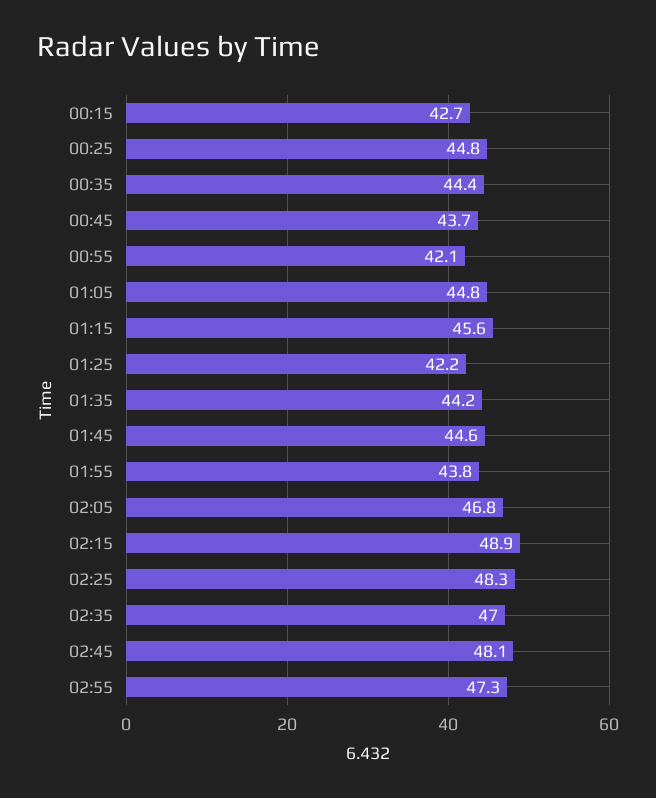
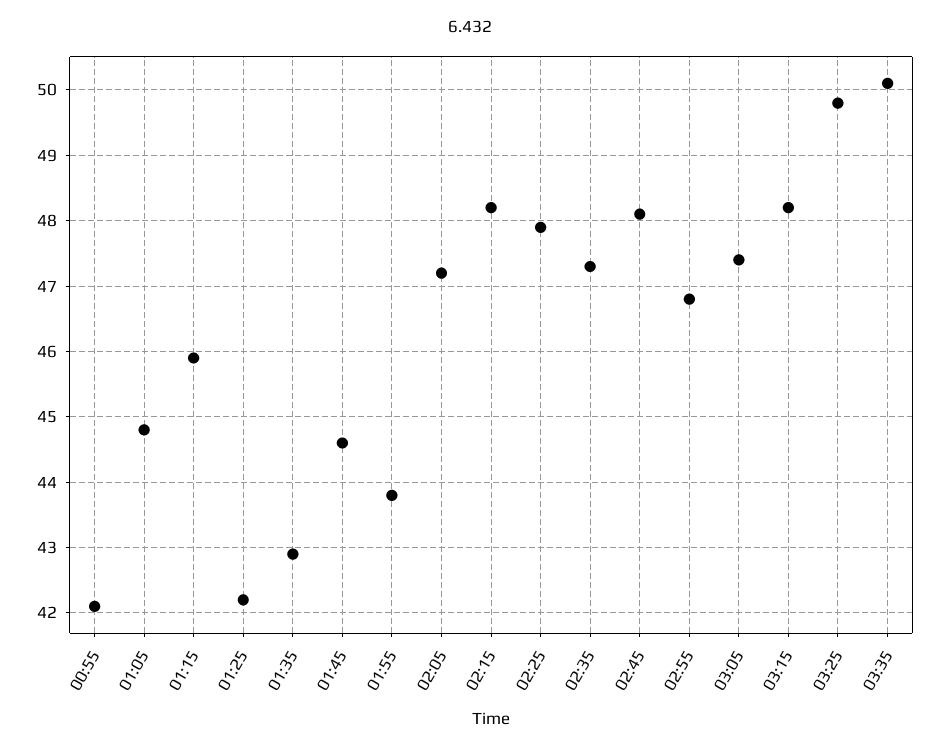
00:15: 42.7 -> none
00:25: 44.8 -> none
00:35: 44.4 -> none
00:45: 43.7 -> none
01:15: 45.6 -> 45.9
01:35: 44.2 -> 42.9
02:05: 46.8 -> 47.2
02:15: 48.9 -> 48.2
02:25: 48.3 -> 47.9
02:35: 47 -> 47.3
02:55: 47.3 -> 46.8
03:05: none -> 47.4
03:15: none -> 48.2
03:25: none -> 49.8
03:35: none -> 50.1

